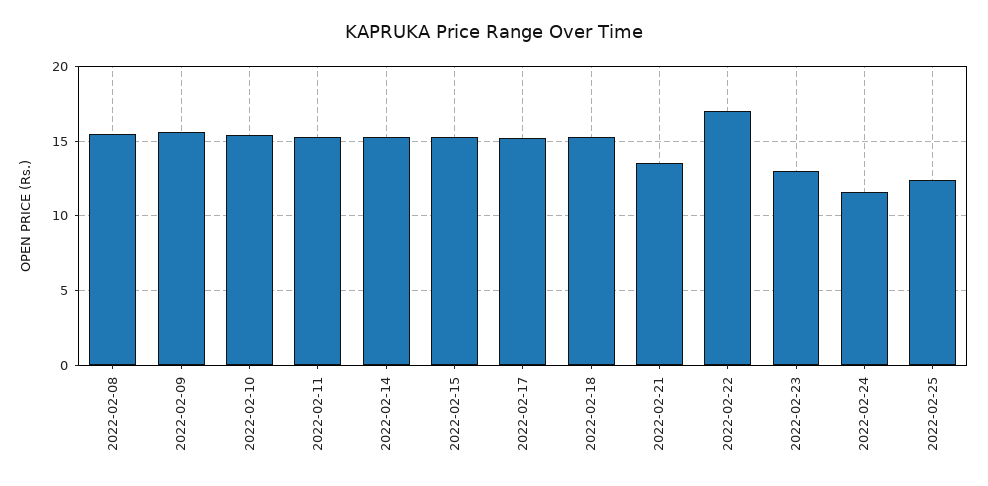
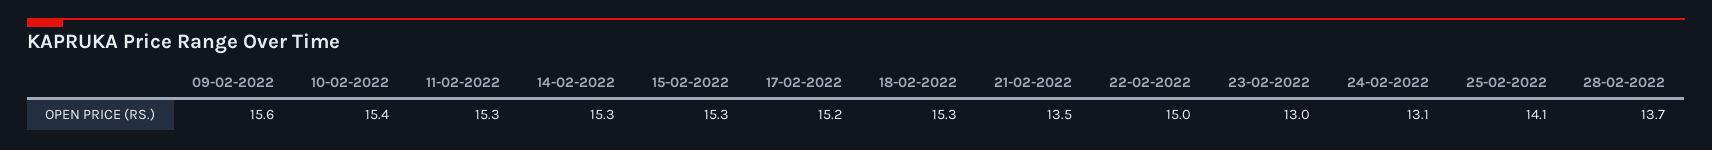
2022-02-08: 15.5 -> none
2022-02-22: 17 -> 15
2022-02-24: 11.5 -> 13.1
2022-02-25: 12.5 -> 14.1
28-02-2022: none -> 13.7

